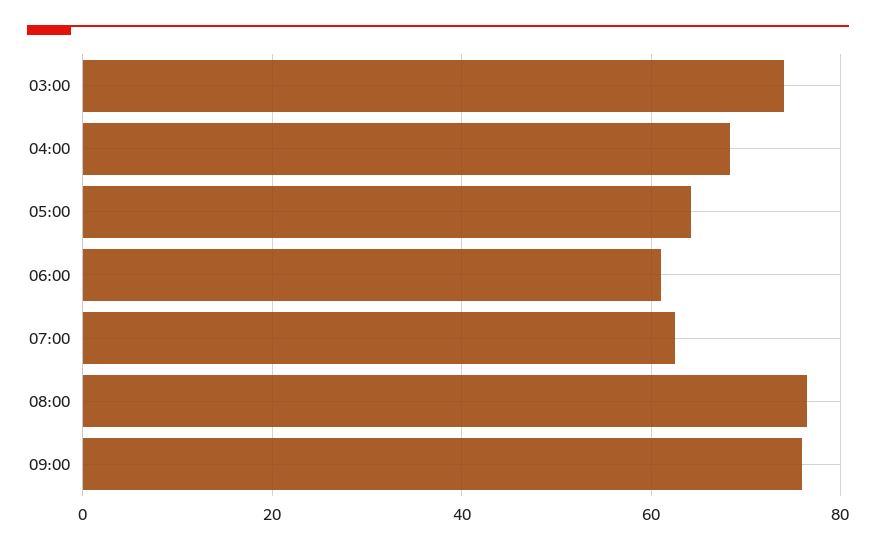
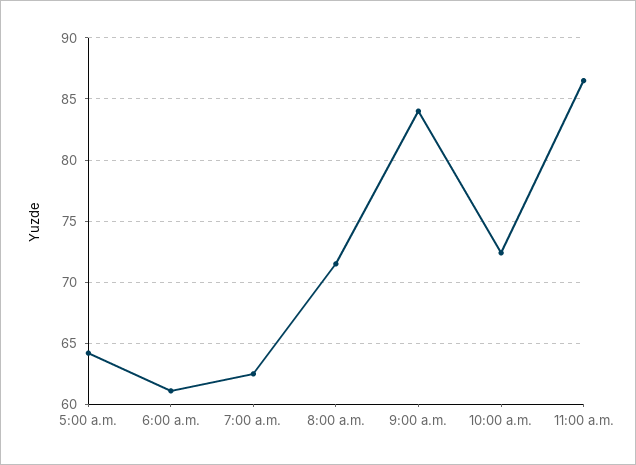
03:00: 74 -> none
04:00: 68 -> none
08:00: 76 -> 71.5
09:00: 76 -> 84
10:00 a.m.: none -> 72.5
11:00 a.m.: none -> 86.5

